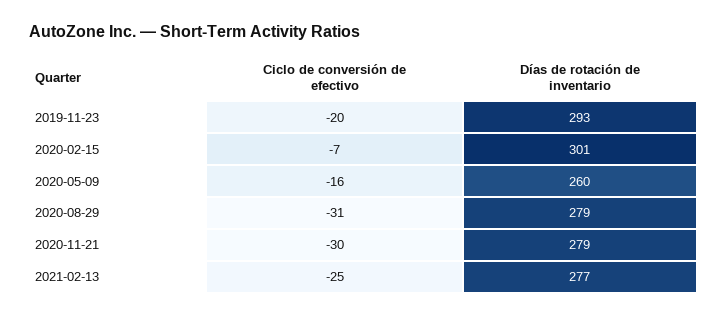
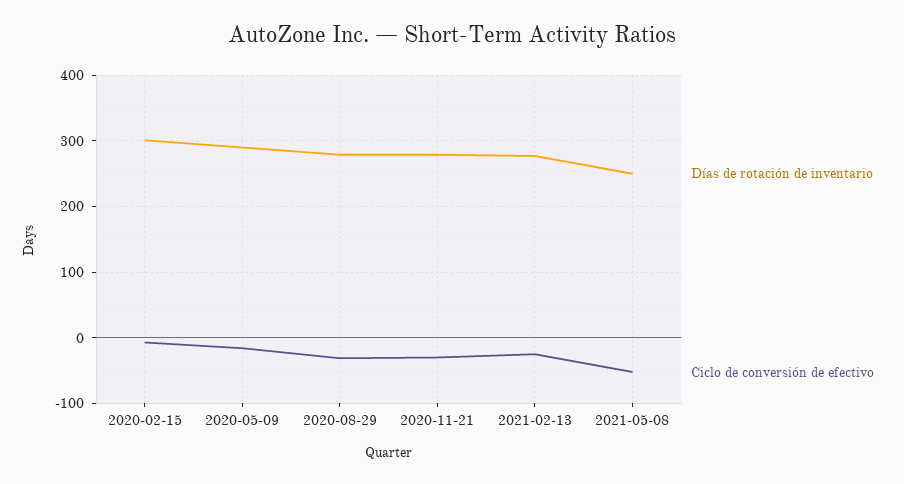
Ciclo de conversión de efectivo, 2019-11-23: -20 -> none
Días de rotación de inventario, 2019-11-23: 293 -> none
Días de rotación de inventario, 2020-05-09: 260 -> 290
Días de rotación de inventario, 2021-05-08: none -> 250
Ciclo de conversión de efectivo, 2021-05-08: none -> -50

